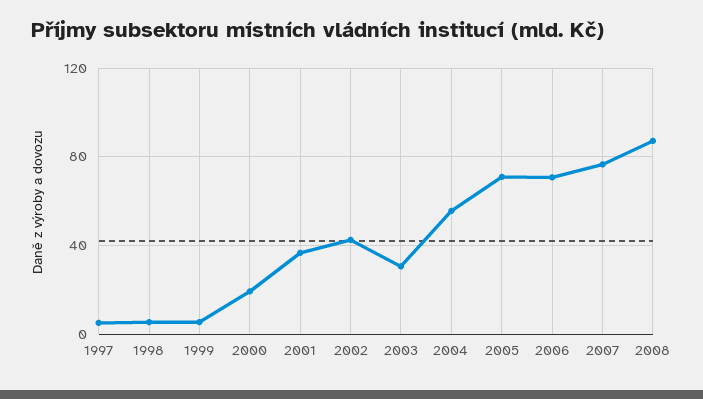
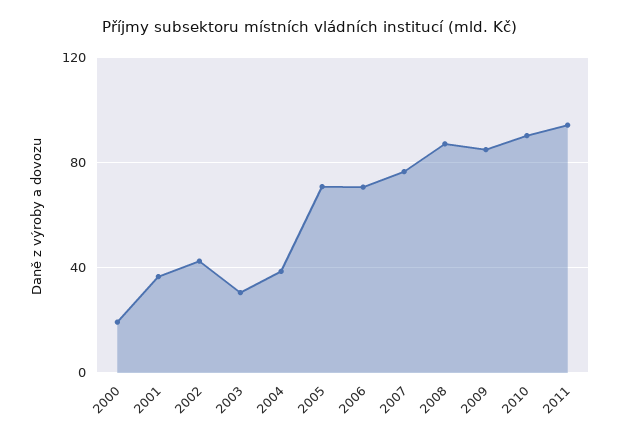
1997: 5 -> none
1998: 5 -> none
1999: 5 -> none
2004: 55 -> 40
2009: none -> 85
2010: none -> 90
2011: none -> 95

